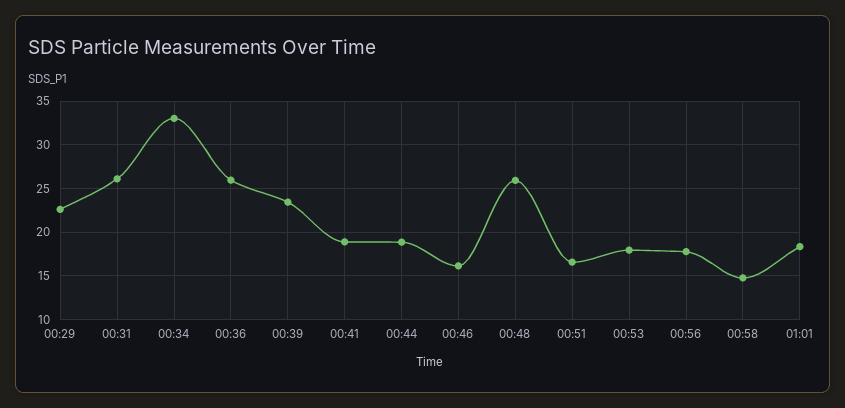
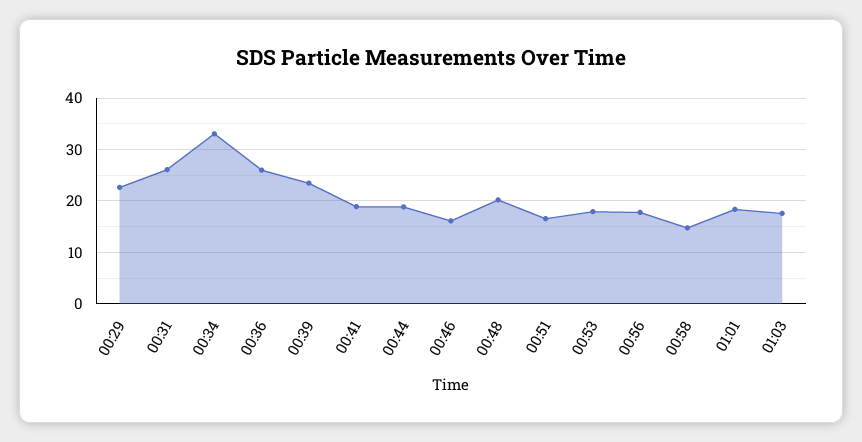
00:48: 26 -> 20
01:03: none -> 18

